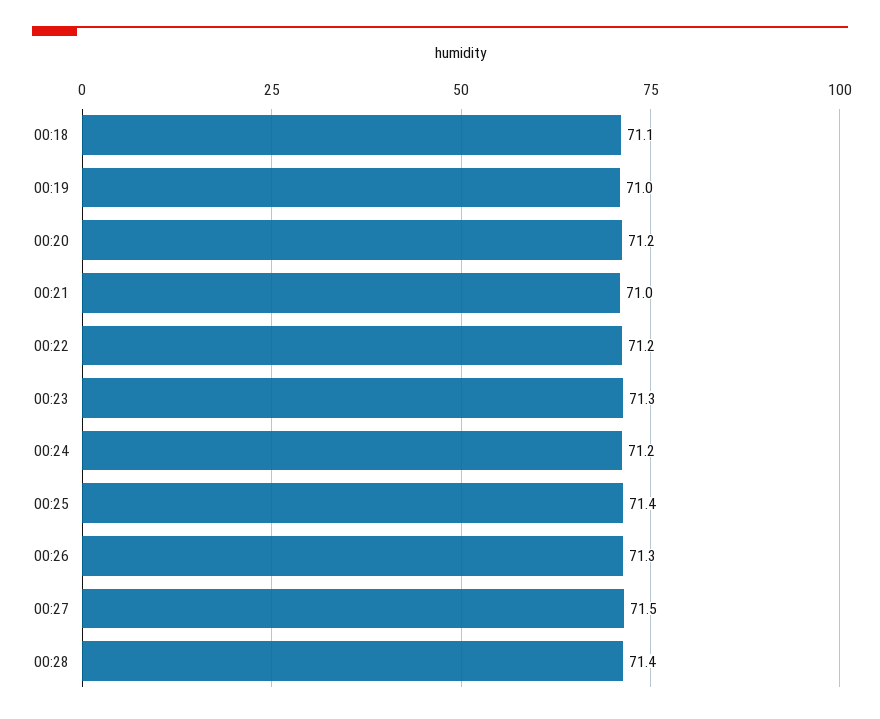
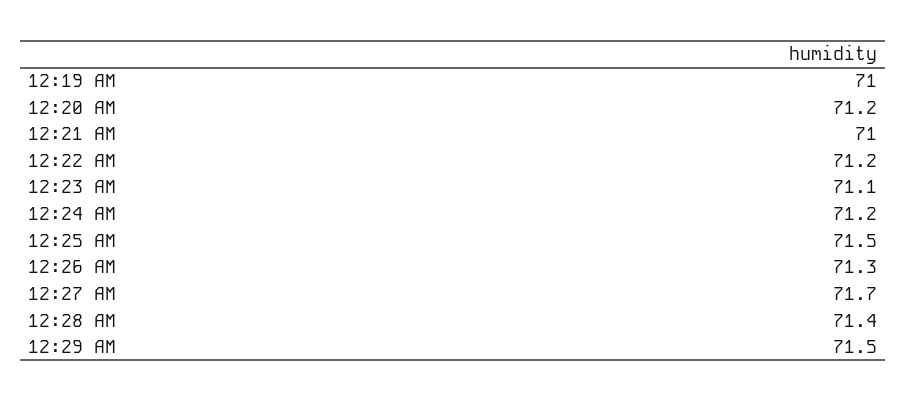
00:18: 71.1 -> none
00:23: 71.3 -> 71.1
00:25: 71.4 -> 71.5
00:27: 71.5 -> 71.7
12:29 AM: none -> 71.5

